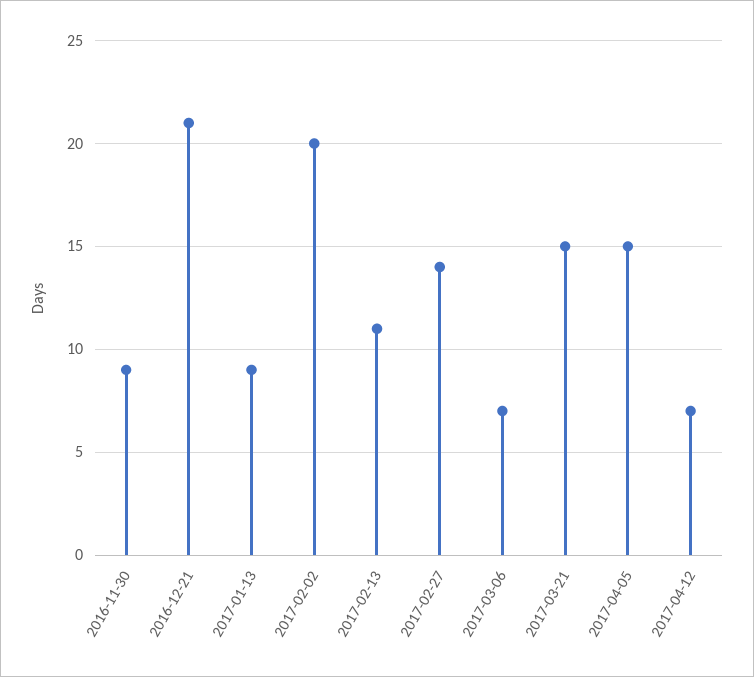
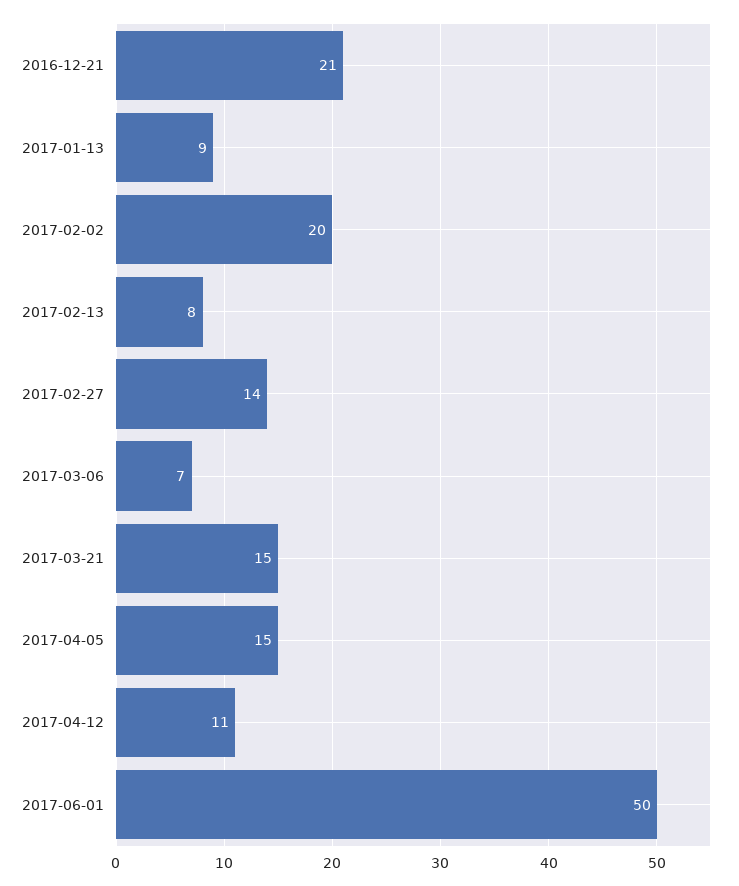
2016-11-30: 9 -> none
2017-02-13: 11 -> 8
2017-04-12: 7 -> 11
2017-06-01: none -> 50

